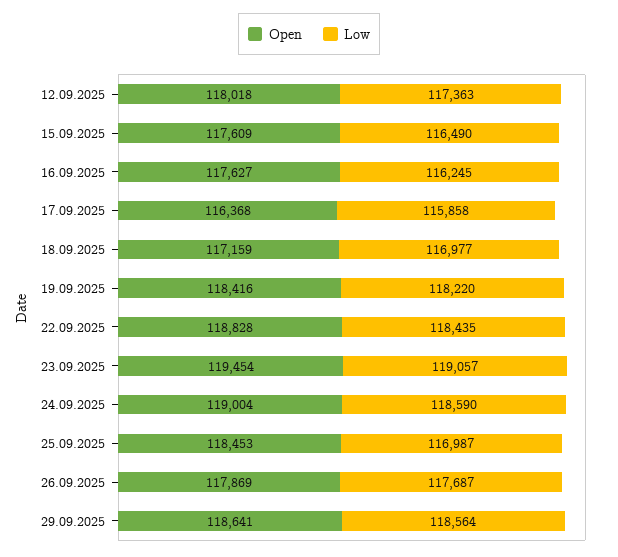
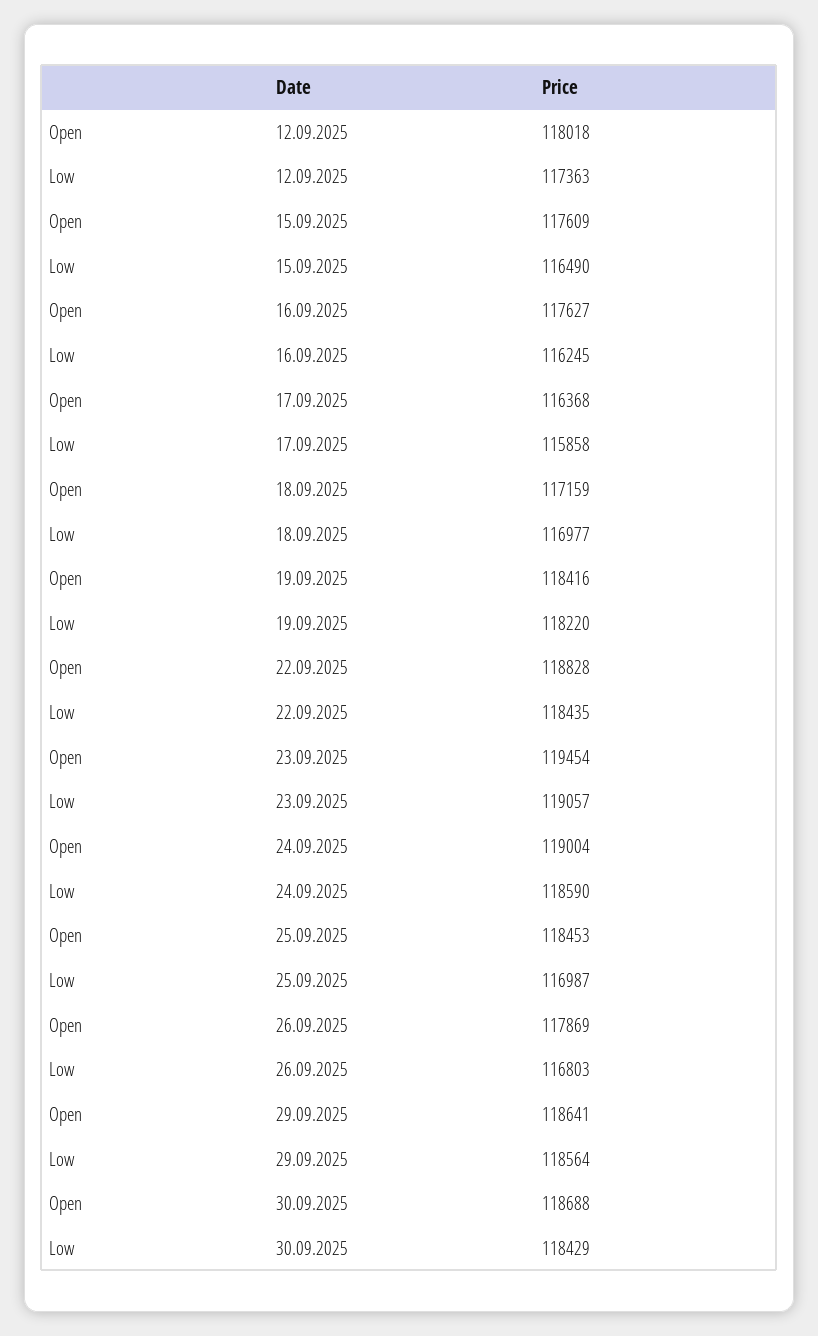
Low, 26.09.2025: 117687 -> 116803
Open, 30.09.2025: none -> 118688
Low, 30.09.2025: none -> 118429

